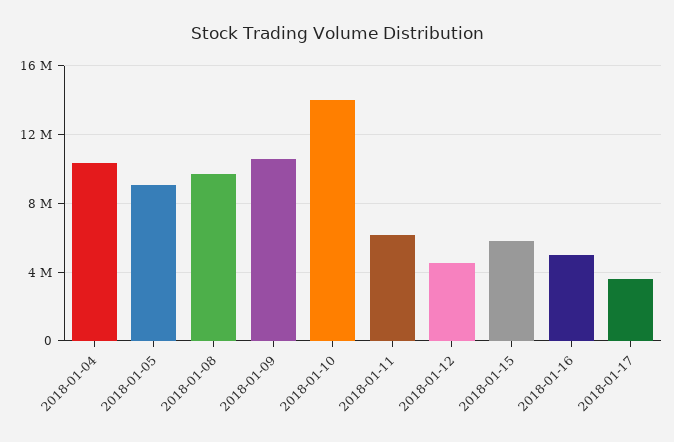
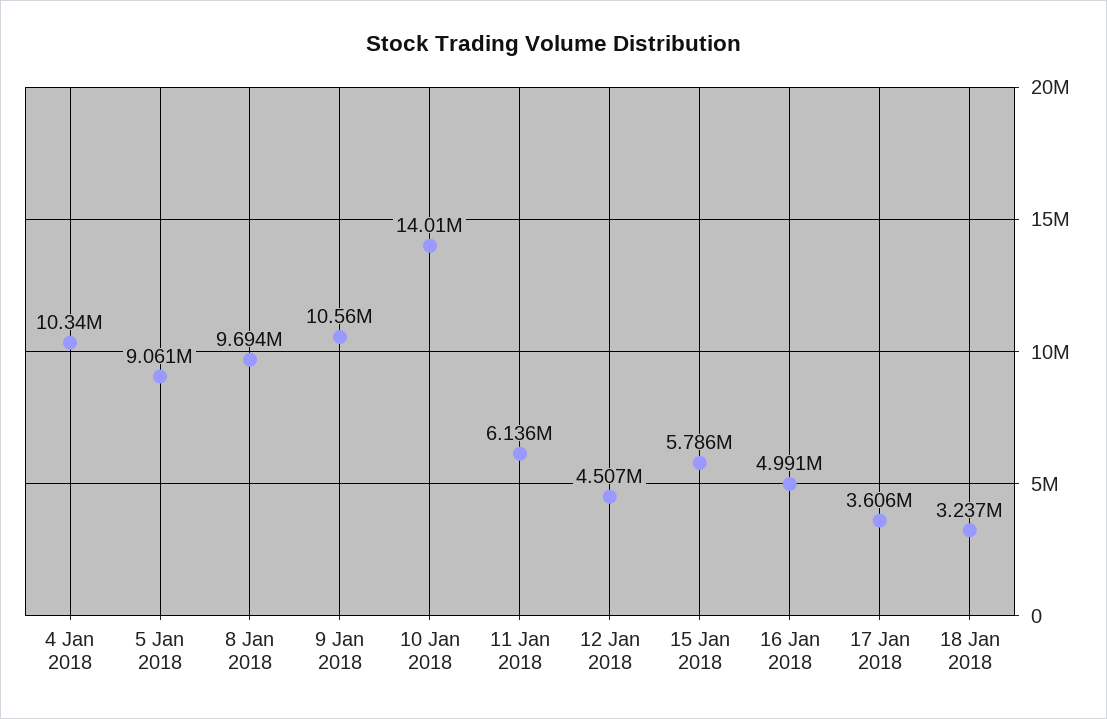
18 Jan 2018: none -> 3237000

